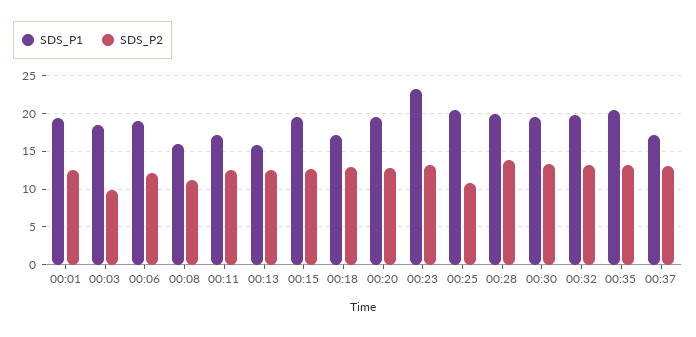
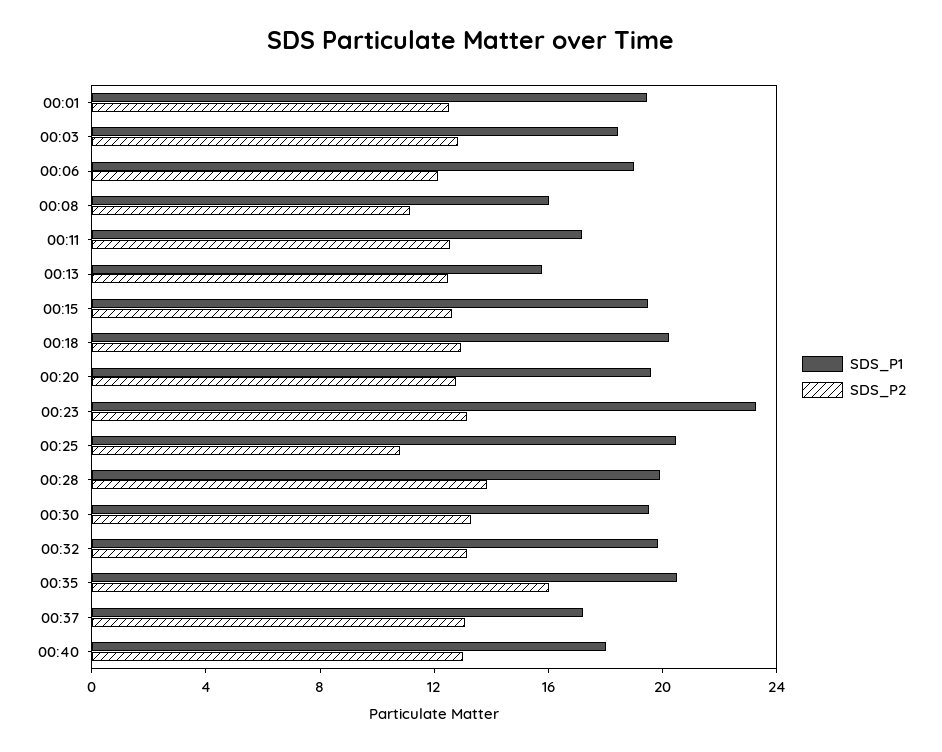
SDS_P2, 00:03: 10 -> 13
SDS_P1, 00:18: 17 -> 20
SDS_P2, 00:35: 13 -> 16
SDS_P1, 00:40: none -> 18
SDS_P2, 00:40: none -> 13

